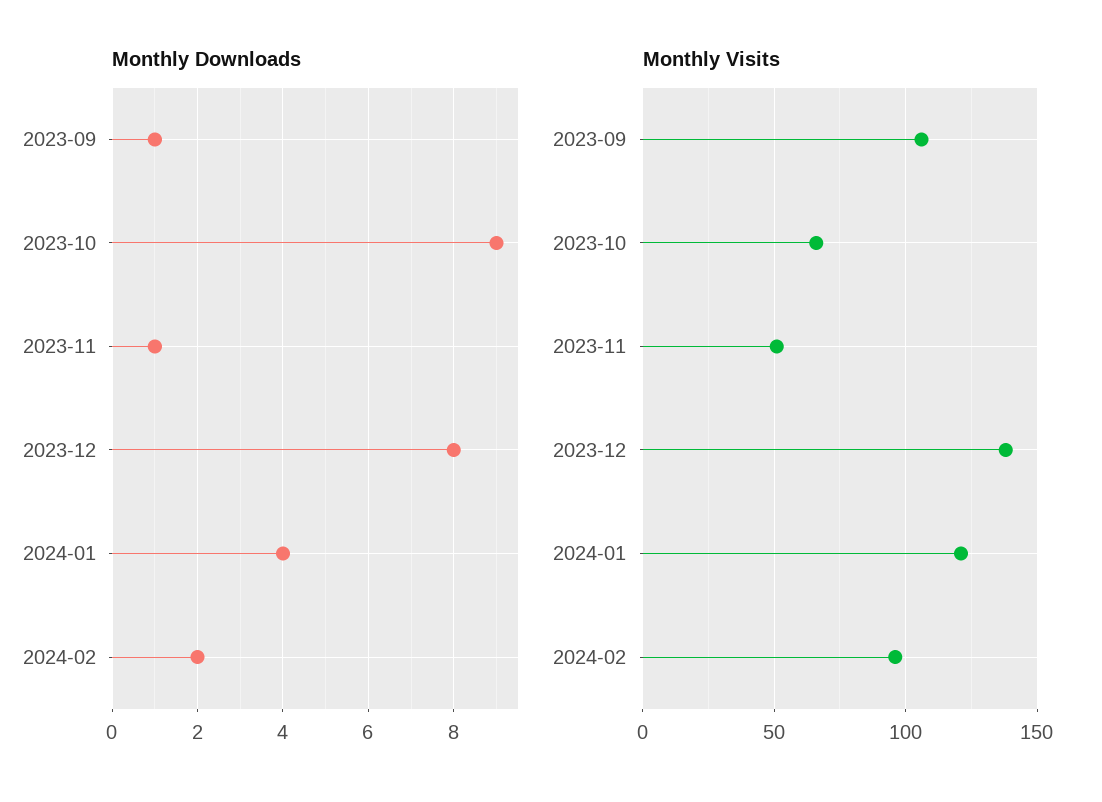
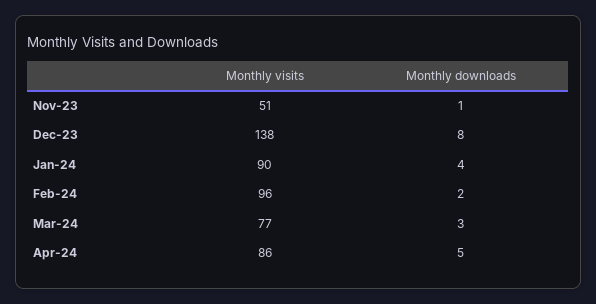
Monthly Downloads, 2023-09: 1 -> none
Monthly Downloads, 2023-10: 9 -> none
Monthly Visits, 2023-09: 105 -> none
Monthly Visits, 2023-10: 65 -> none
Monthly Visits, 2024-01: 120 -> 90
Monthly Visits, Mar-24: none -> 77
Monthly Downloads, Mar-24: none -> 3
Monthly Visits, Apr-24: none -> 86
Monthly Downloads, Apr-24: none -> 5

